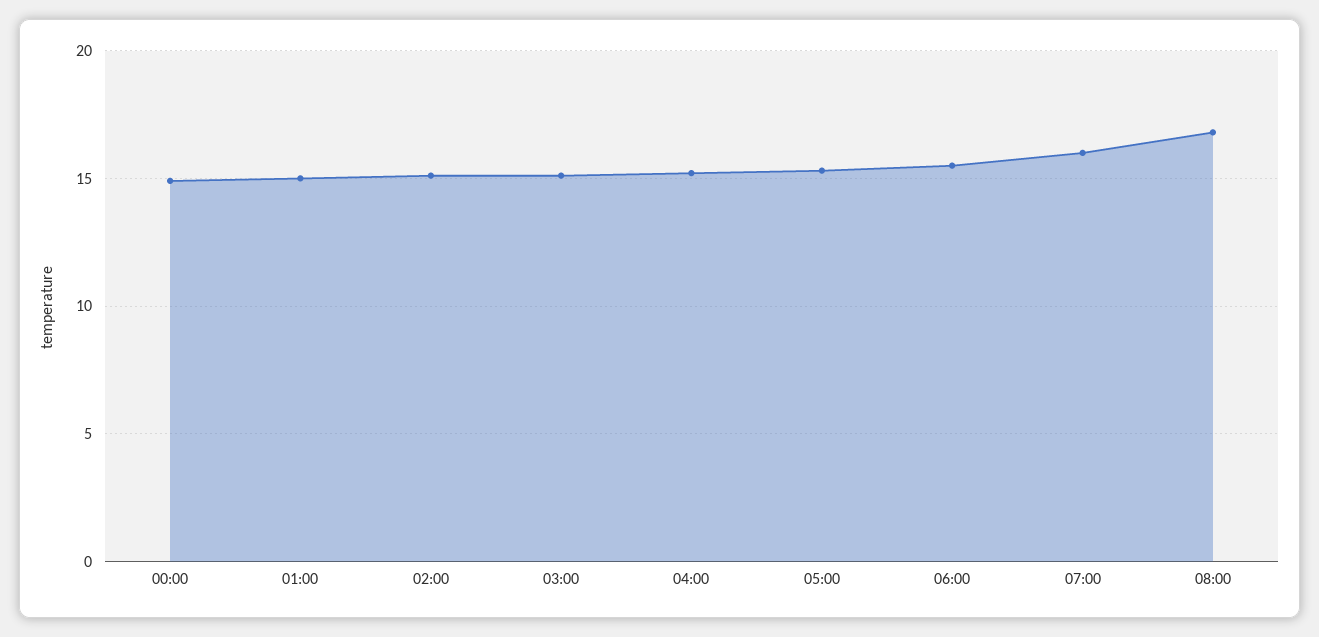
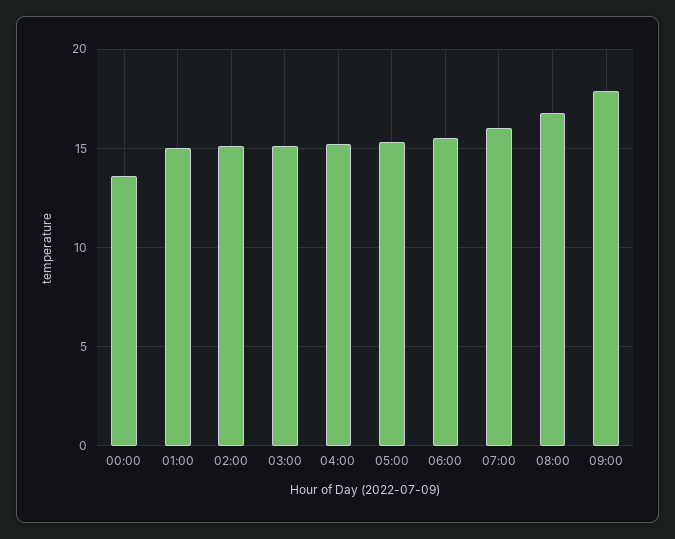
00:00: 15 -> 13.5
09:00: none -> 18

